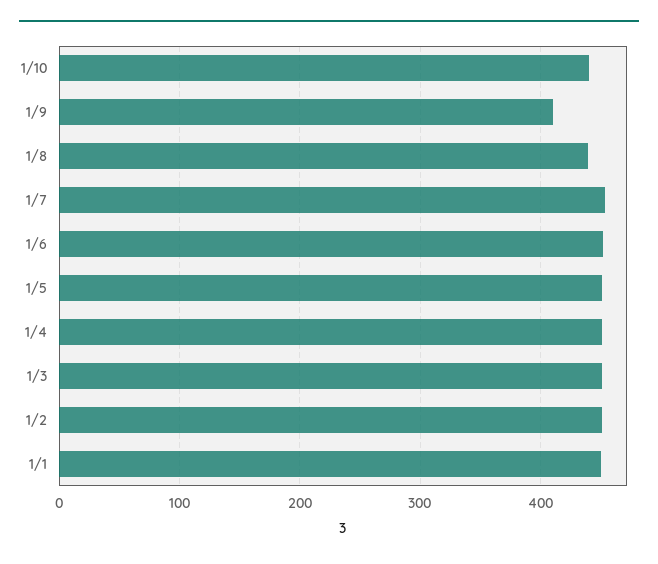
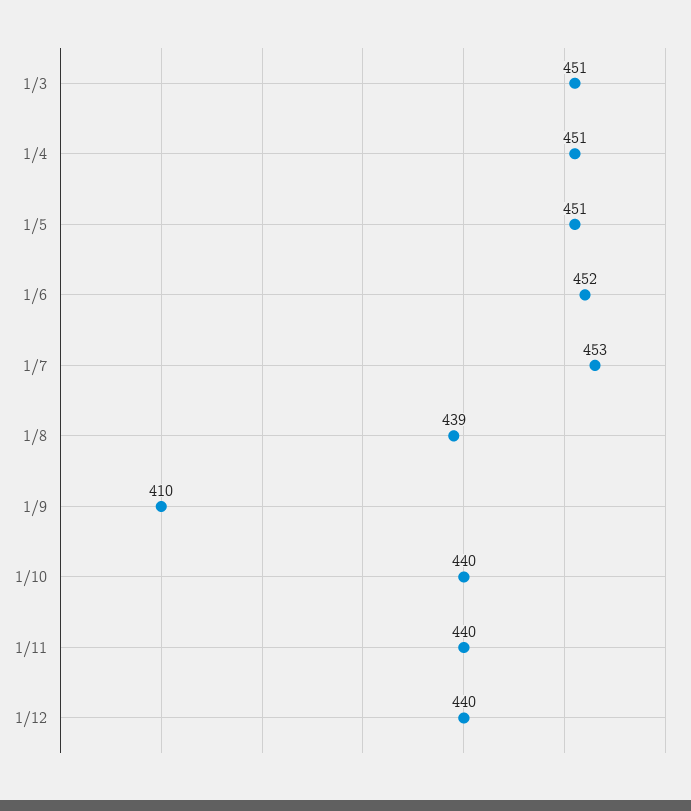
1/2: 450 -> none
1/1: 450 -> none
1/11: none -> 440
1/12: none -> 440

